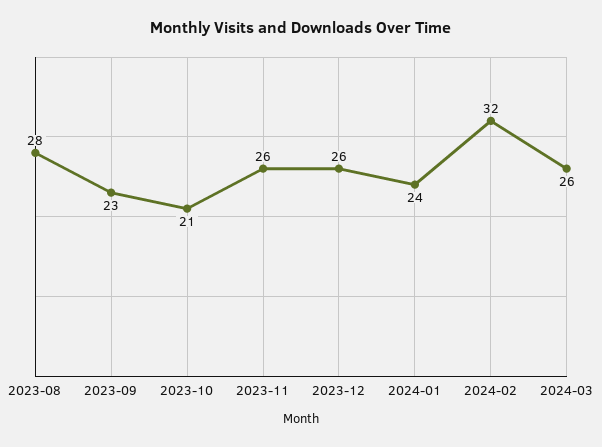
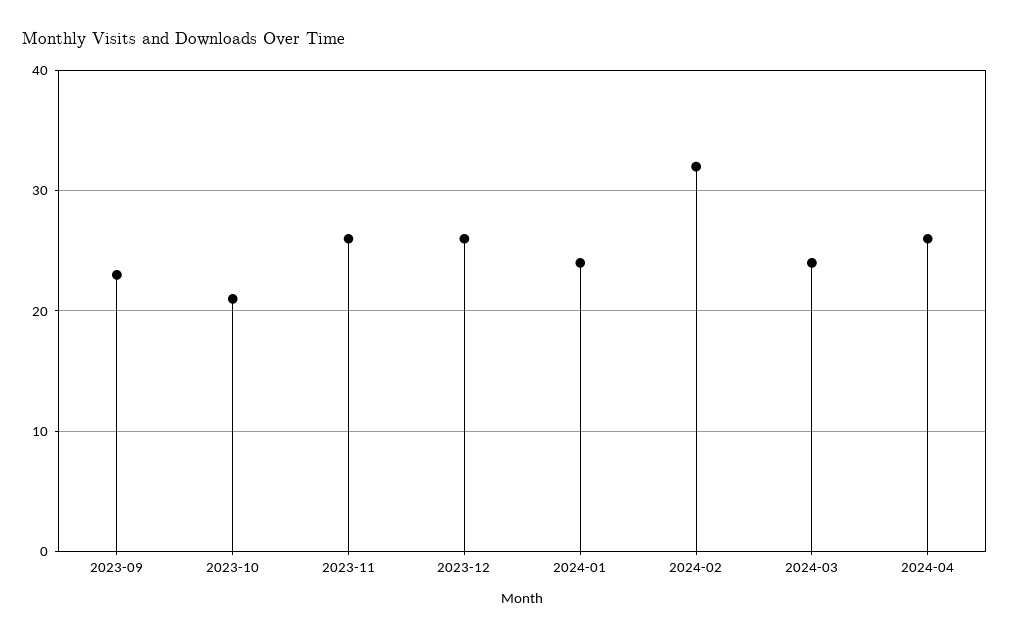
2023-08: 28 -> none
2024-03: 26 -> 24
2024-04: none -> 26

